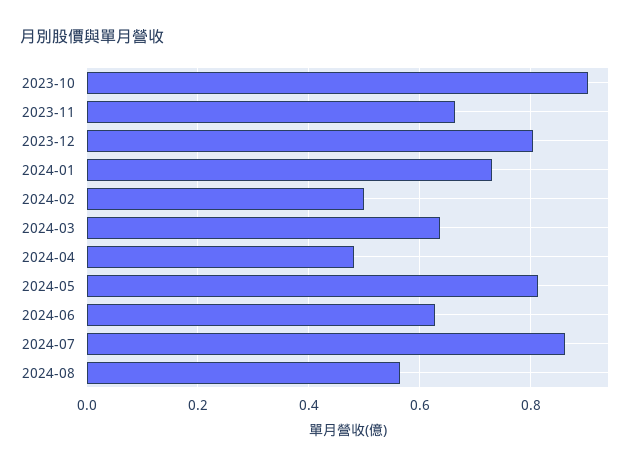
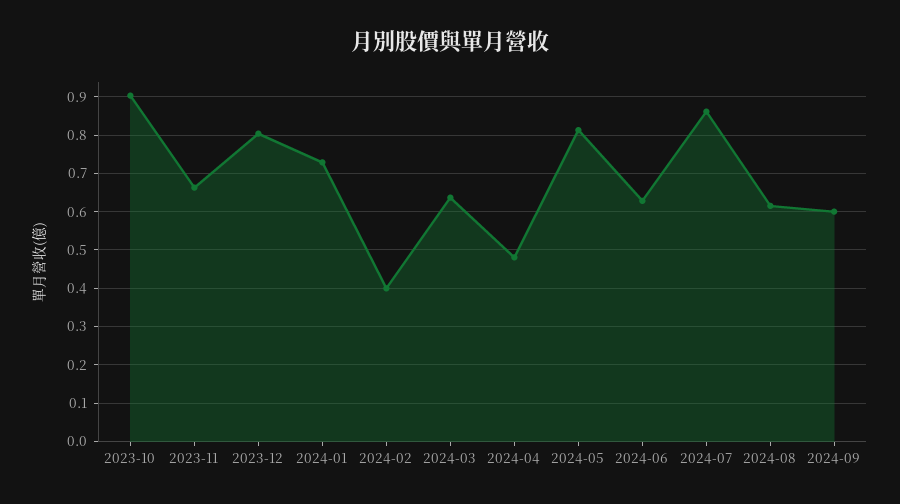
2024-02: 0.5 -> 0.4
2024-08: 0.56 -> 0.62
2024-09: none -> 0.6

